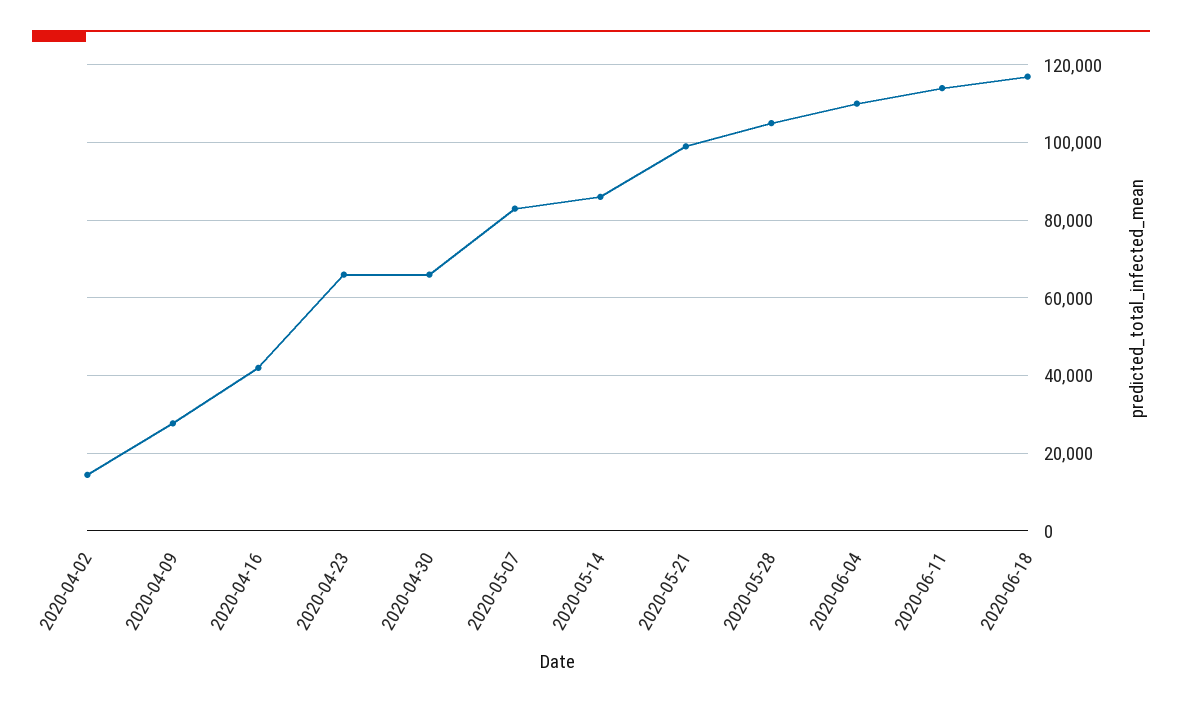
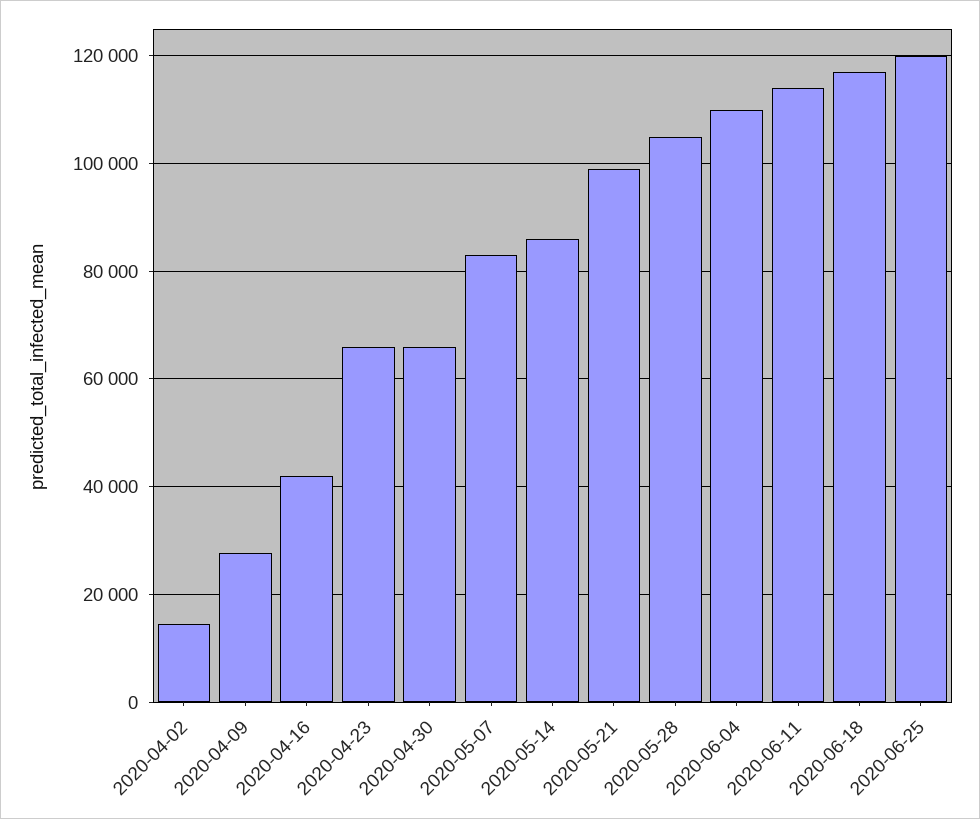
2020-06-25: none -> 120000

